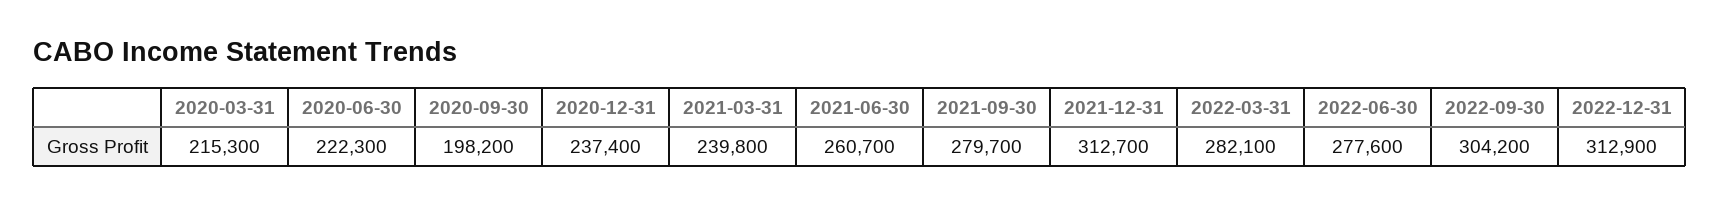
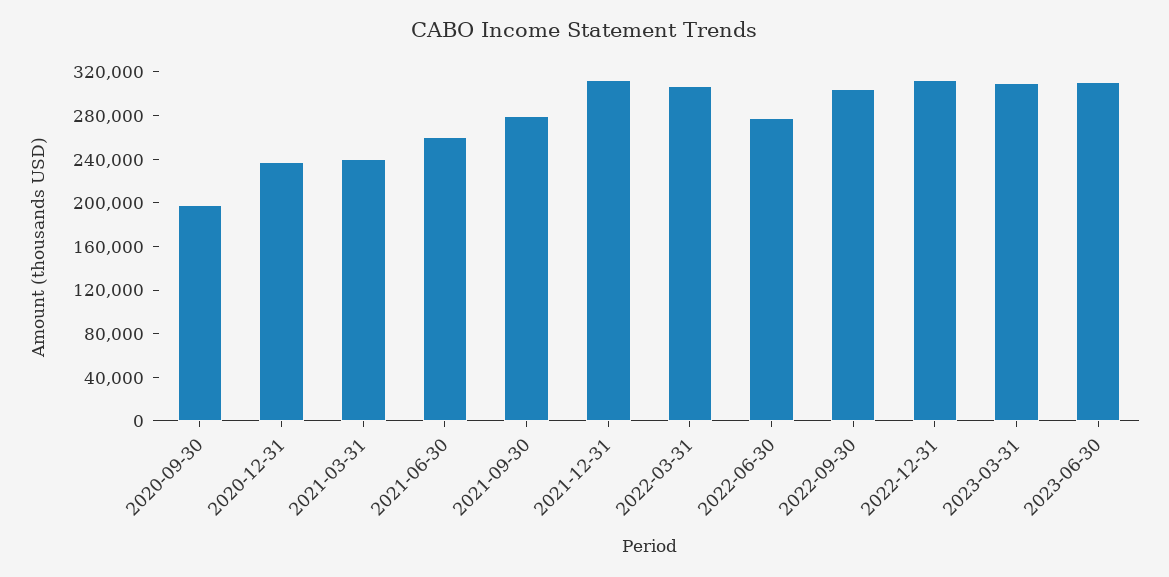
2020-03-31: 215300 -> none
2020-06-30: 222300 -> none
2022-03-31: 282100 -> 310000
2023-03-31: none -> 310000
2023-06-30: none -> 310000

